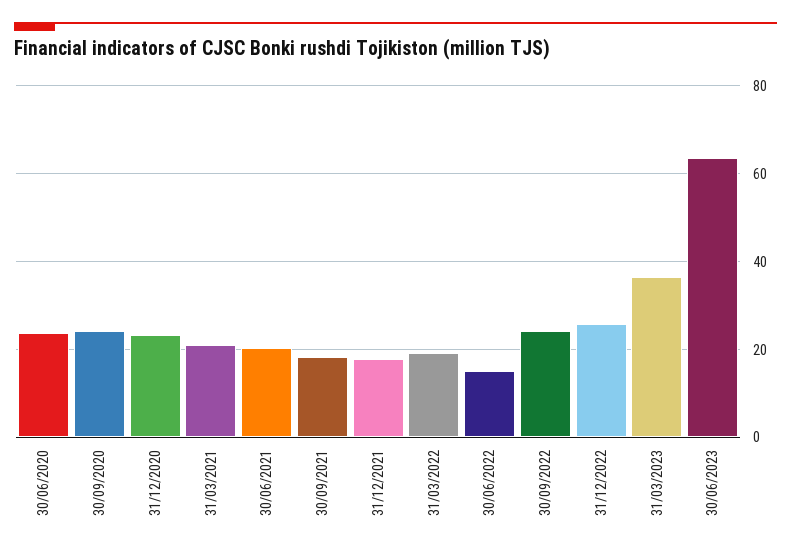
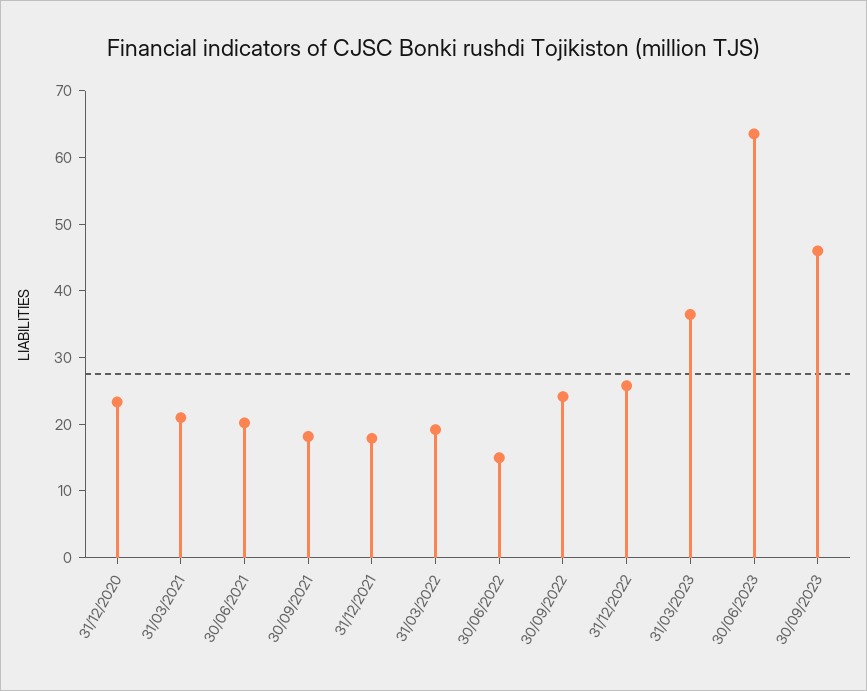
30/06/2020: 24 -> none
30/09/2020: 24 -> none
30/09/2023: none -> 46

